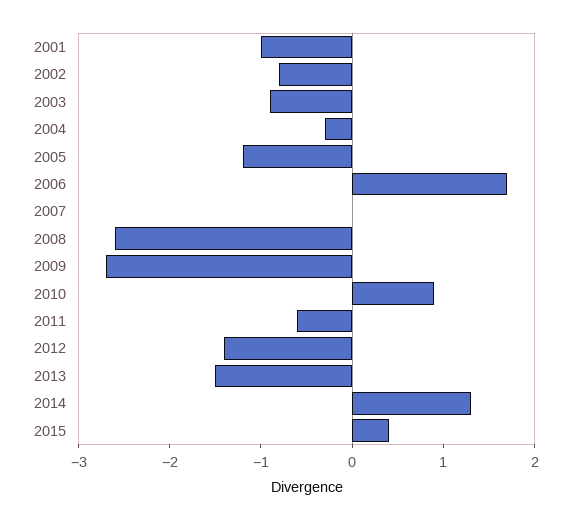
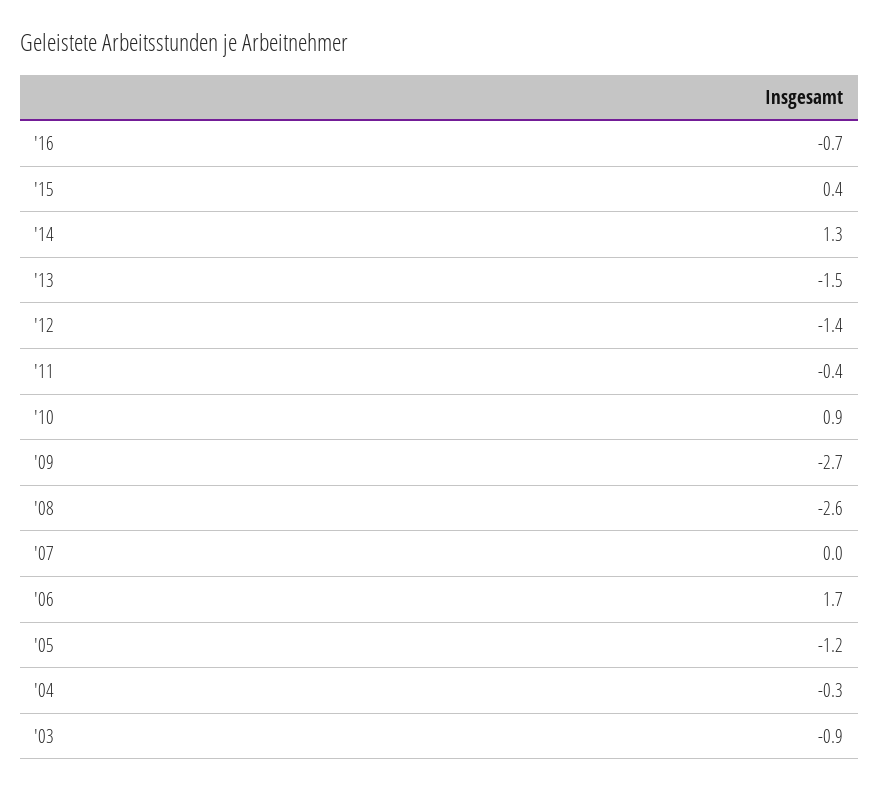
2001: -1 -> none
2002: -0.8 -> none
2011: -0.6 -> -0.4
'16: none -> -0.7

